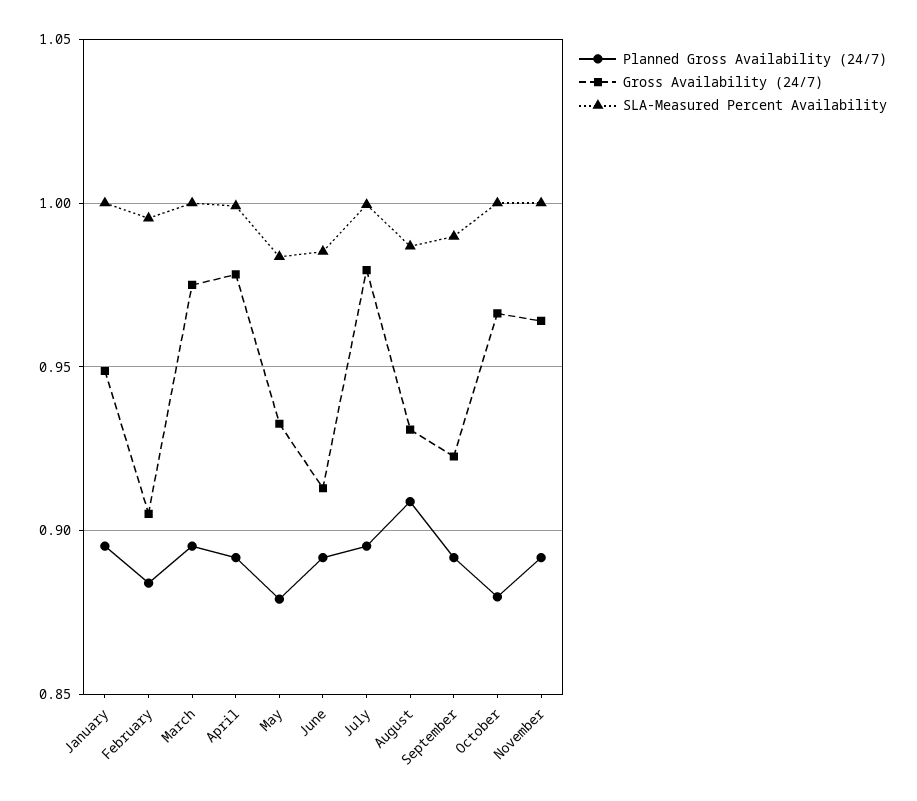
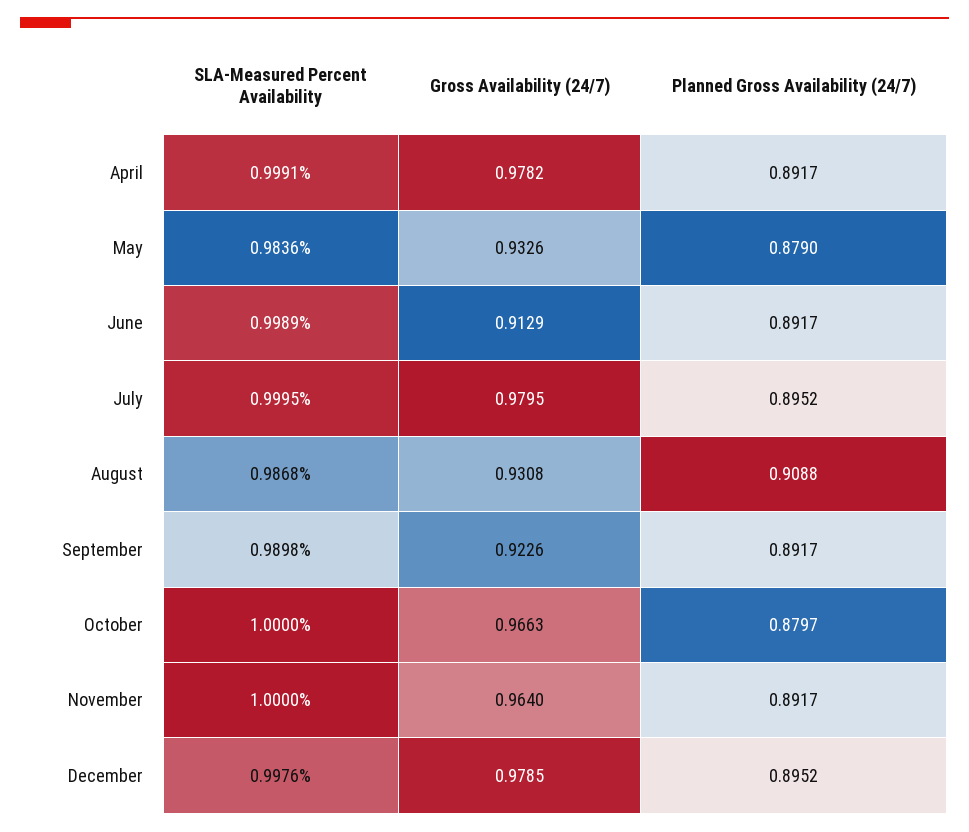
Planned Gross Availability (24/7), January: 0.895 -> none
Gross Availability (24/7), January: 0.95 -> none
SLA-Measured Percent Availability, January: 1 -> none
Planned Gross Availability (24/7), February: 0.885 -> none
Gross Availability (24/7), February: 0.905 -> none
SLA-Measured Percent Availability, February: 0.995 -> none
Planned Gross Availability (24/7), March: 0.895 -> none
Gross Availability (24/7), March: 0.975 -> none
SLA-Measured Percent Availability, March: 1 -> none
SLA-Measured Percent Availability, June: 0.985 -> 0.9989
SLA-Measured Percent Availability, December: none -> 0.9976
Gross Availability (24/7), December: none -> 0.9785
Planned Gross Availability (24/7), December: none -> 0.8952

